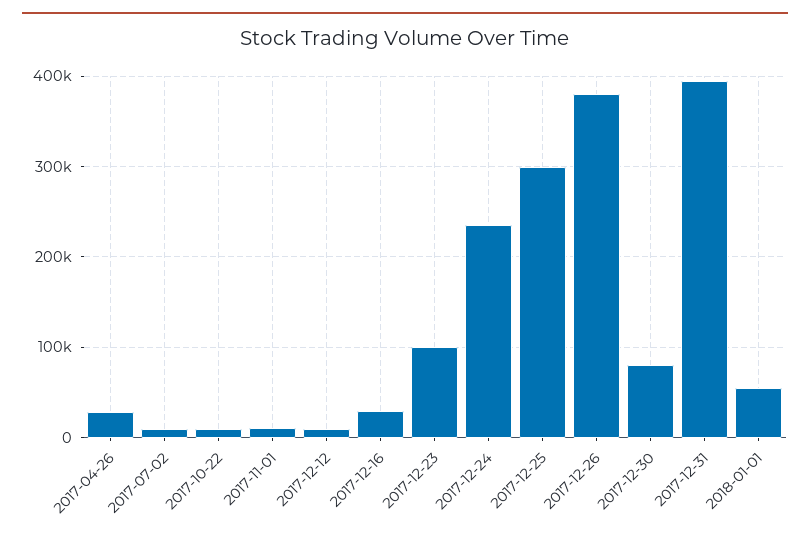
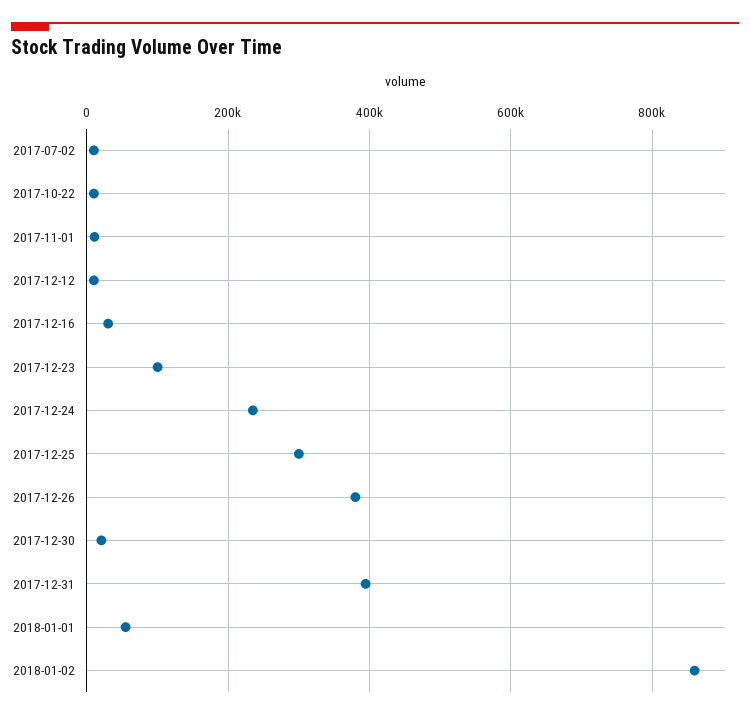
2017-04-26: 30000 -> none
2017-12-30: 80000 -> 20000
2018-01-02: none -> 860000

